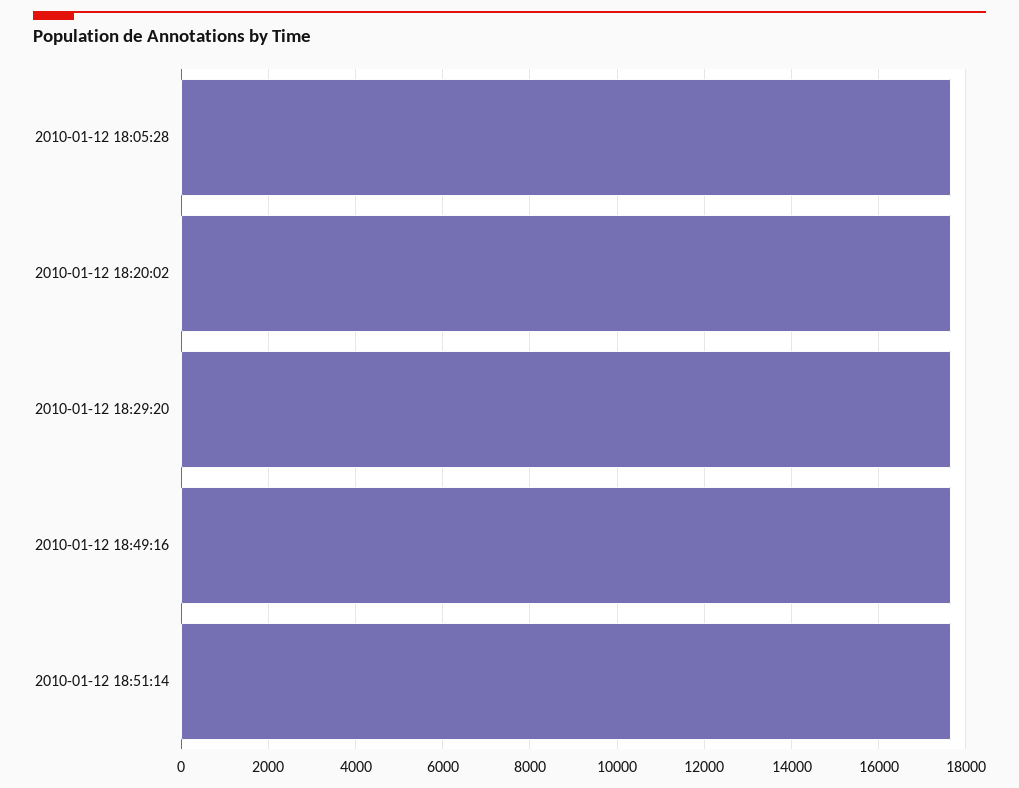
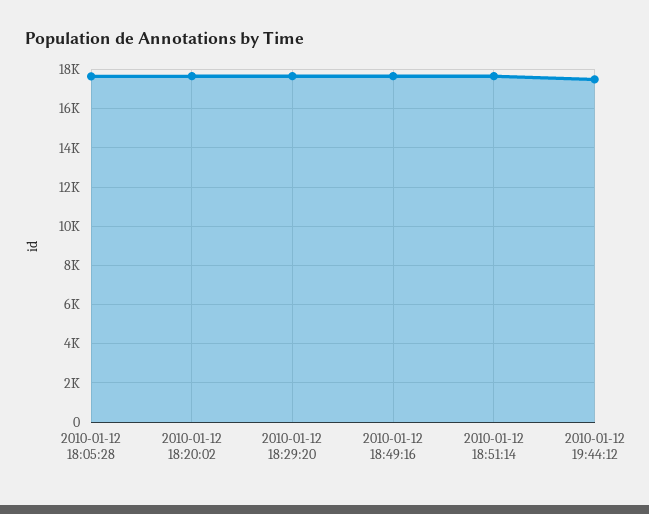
2010-01-12 19:44:12: none -> 17500

